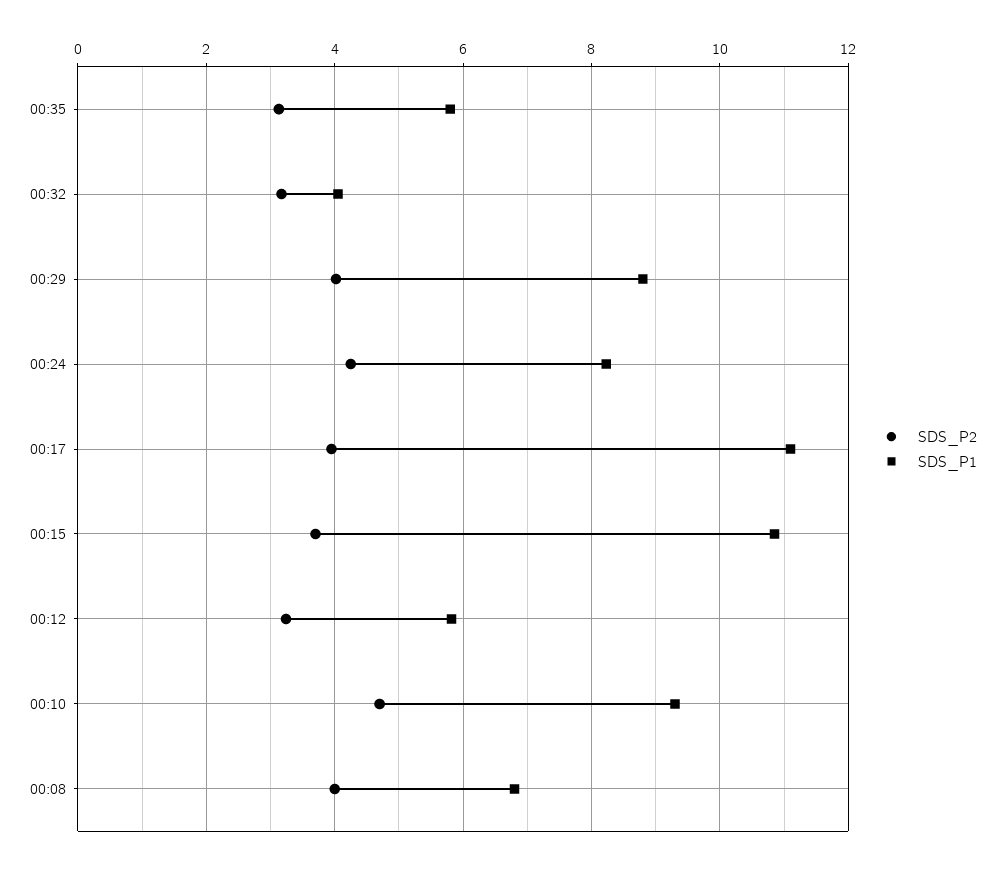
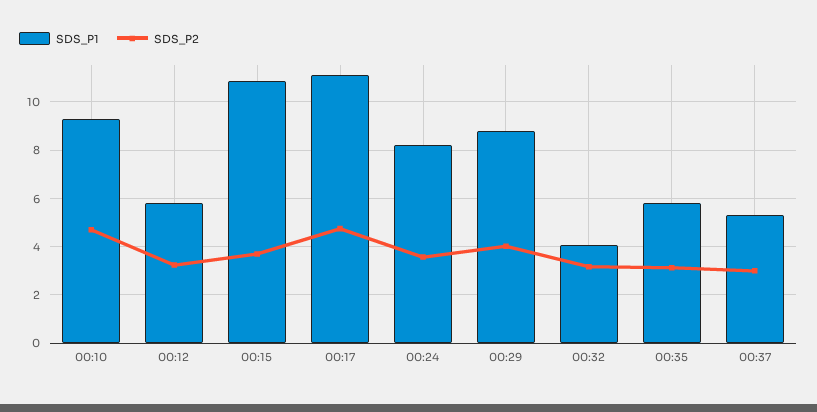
SDS_P2, 00:24: 4.2 -> 3.5
SDS_P2, 00:17: 4 -> 4.75
SDS_P2, 00:08: 4 -> none
SDS_P1, 00:08: 6.8 -> none
SDS_P1, 00:37: none -> 5.25
SDS_P2, 00:37: none -> 3

